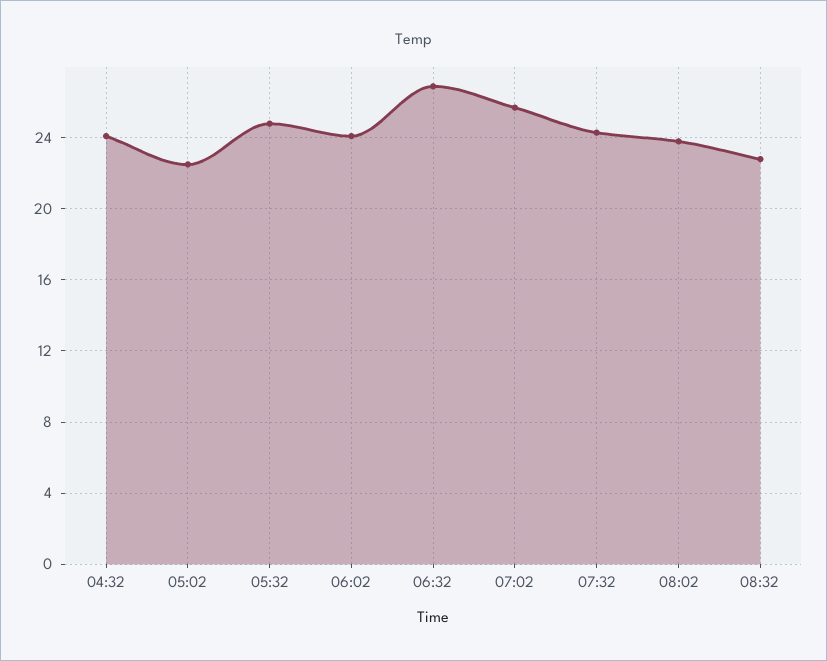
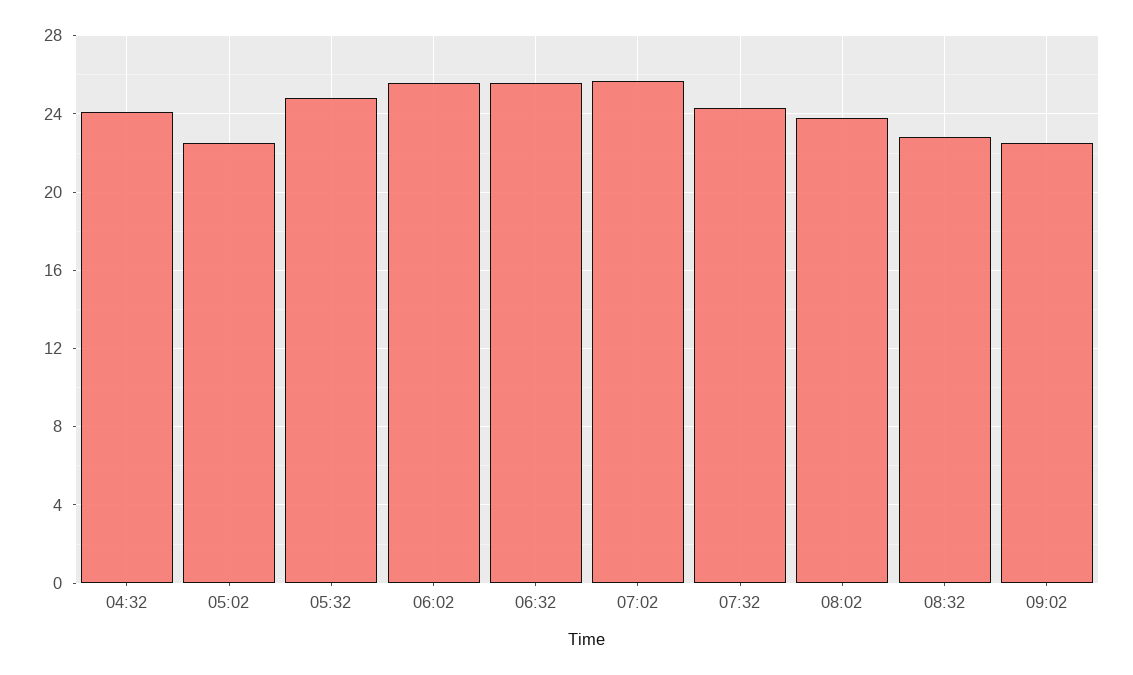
06:02: 24 -> 25.5
06:32: 27 -> 25.5
09:02: none -> 22.5

